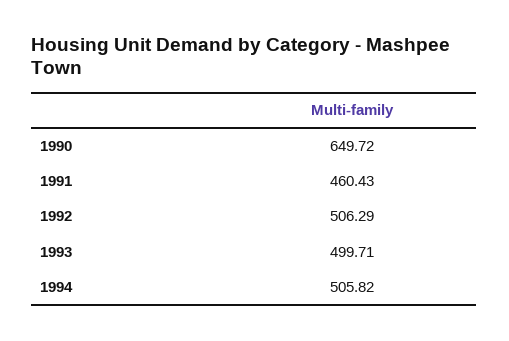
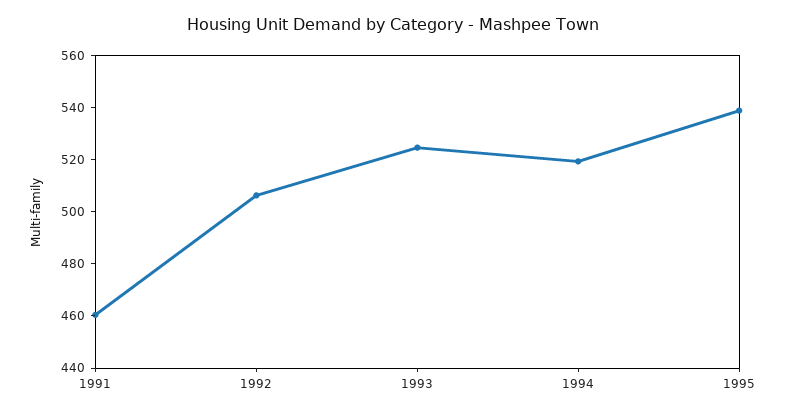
1990: 649.72 -> none
1993: 499.71 -> 525
1994: 505.82 -> 520
1995: none -> 540

